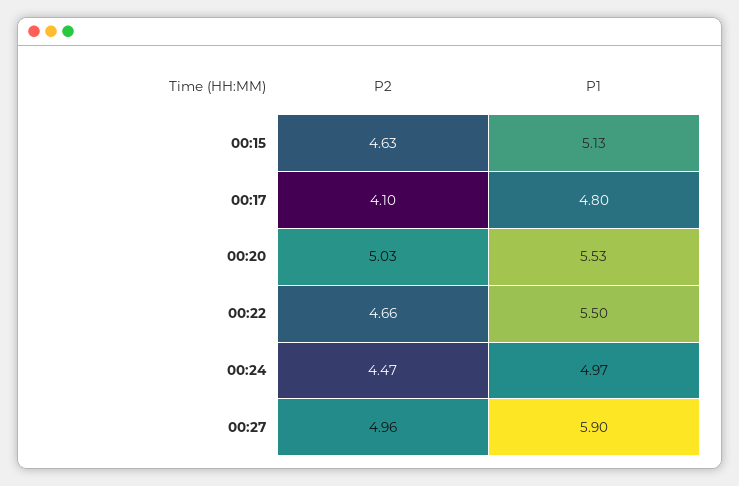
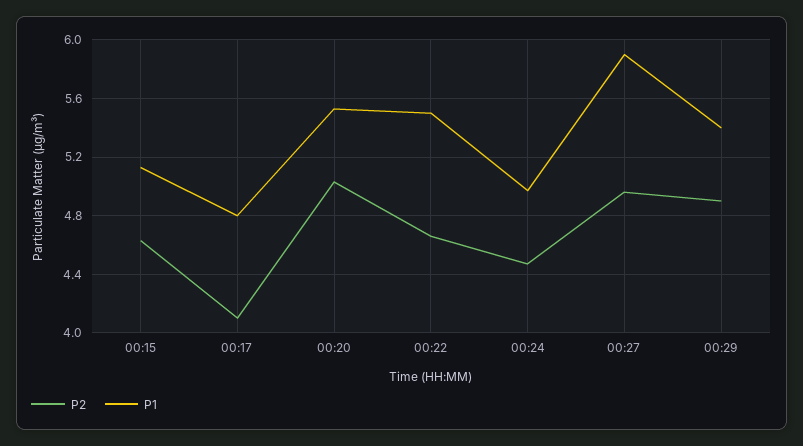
P2, 00:29: none -> 4.9
P1, 00:29: none -> 5.4

